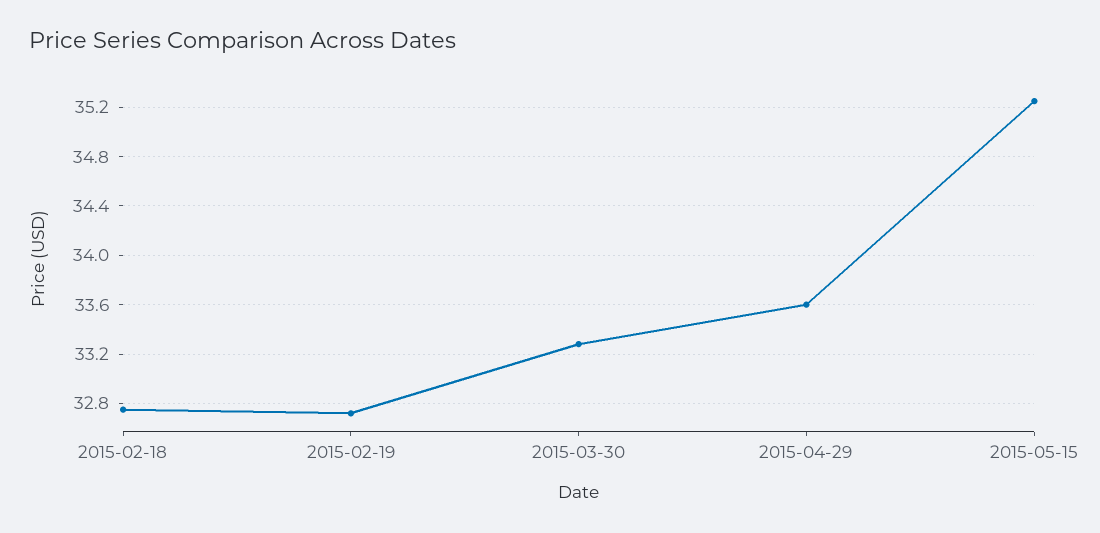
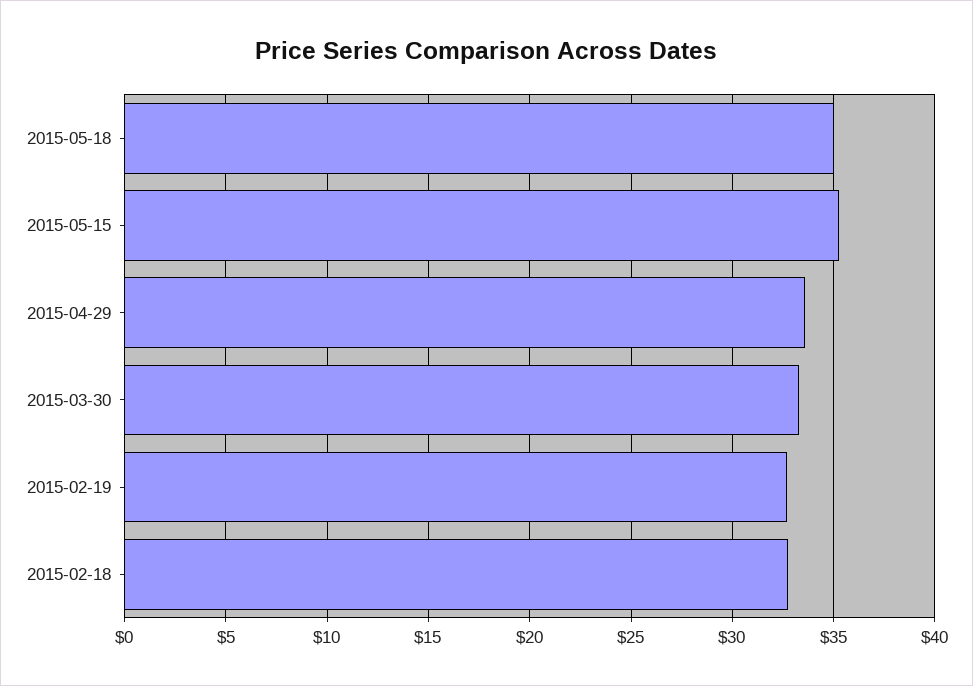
2015-05-18: none -> 35

